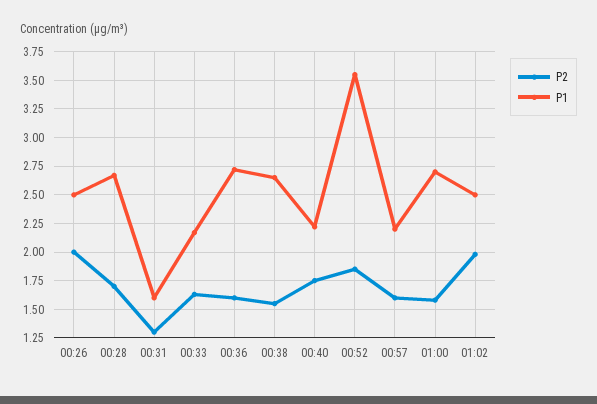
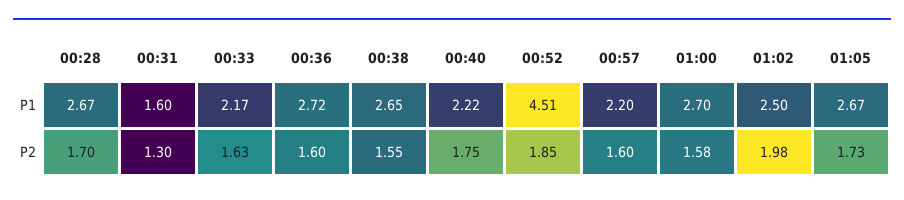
P2, 00:26: 2 -> none
P1, 00:26: 2.5 -> none
P1, 00:52: 3.5 -> 4.51
P1, 01:05: none -> 2.67
P2, 01:05: none -> 1.73

